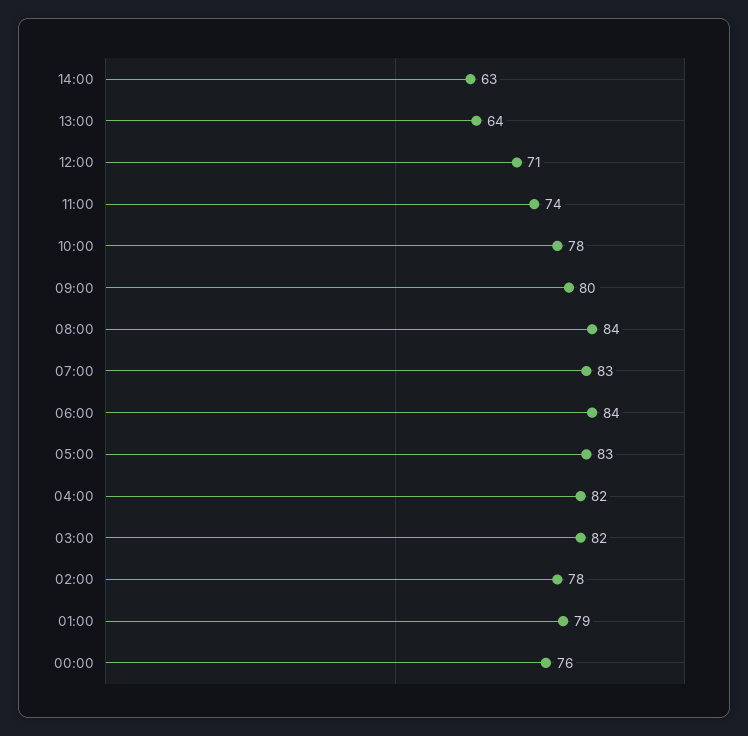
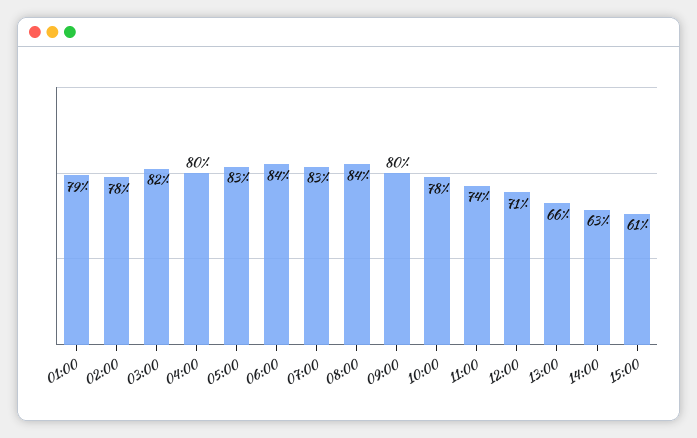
13:00: 64 -> 66
04:00: 82 -> 80
00:00: 76 -> none
15:00: none -> 61

